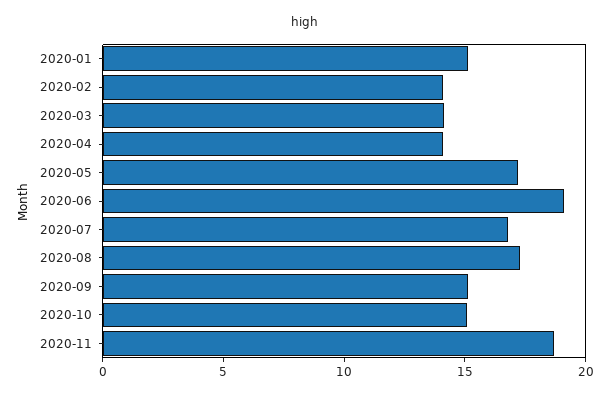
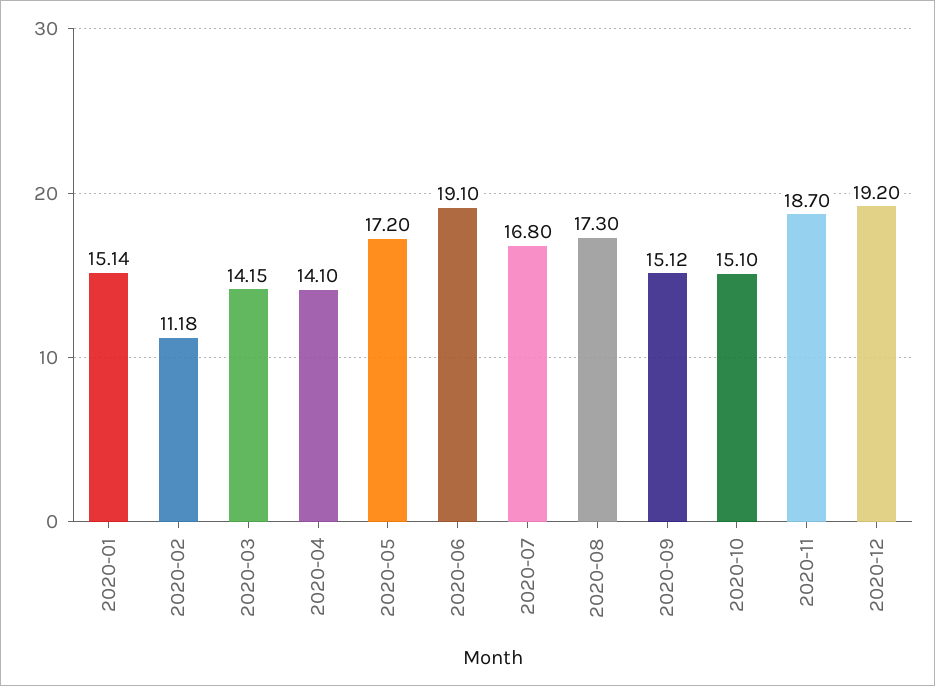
2020-02: 14 -> 11.18
2020-12: none -> 19.2

